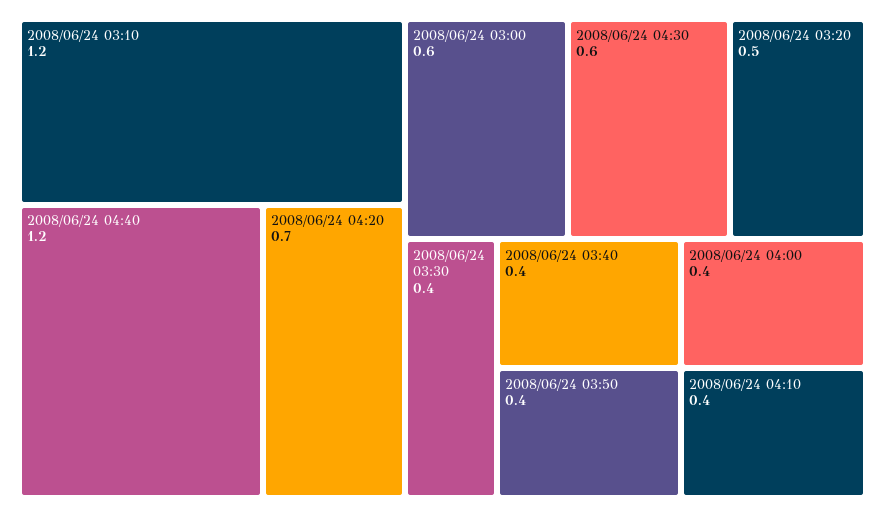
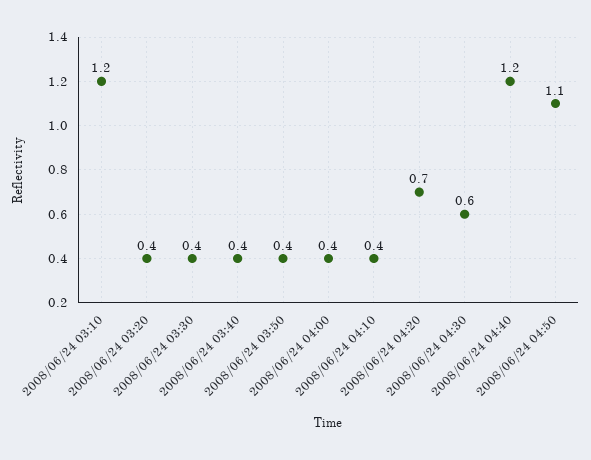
2008/06/24 03:00: 0.6 -> none
2008/06/24 03:20: 0.5 -> 0.4
2008/06/24 04:50: none -> 1.1

